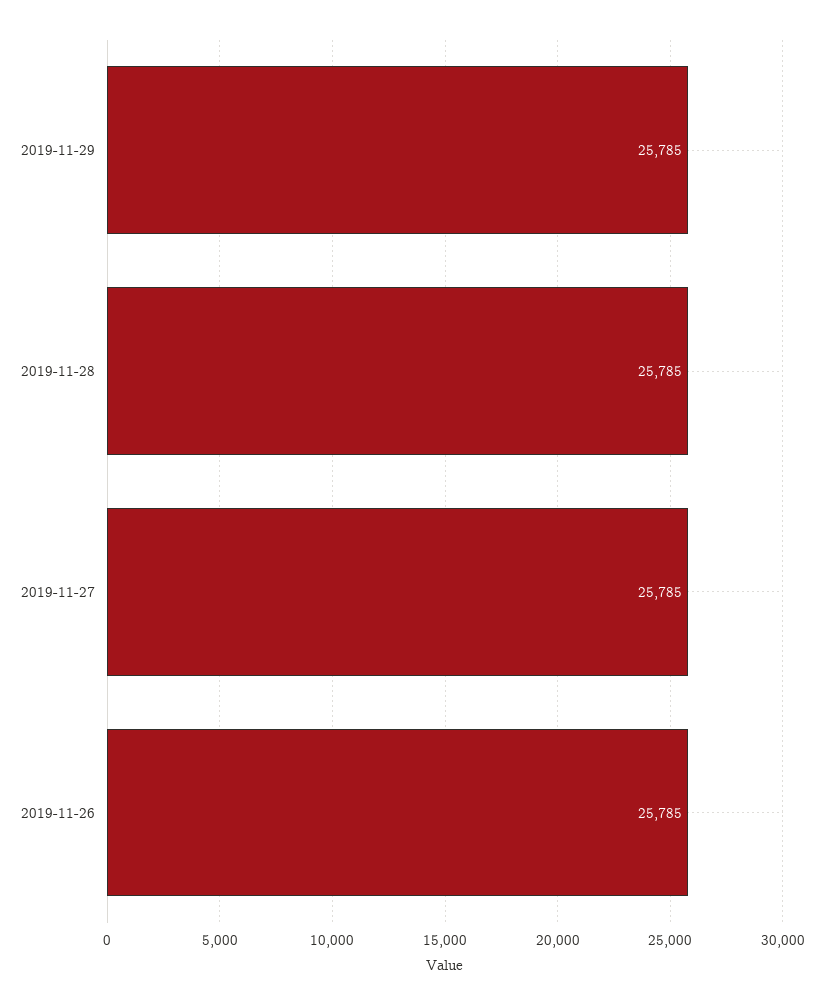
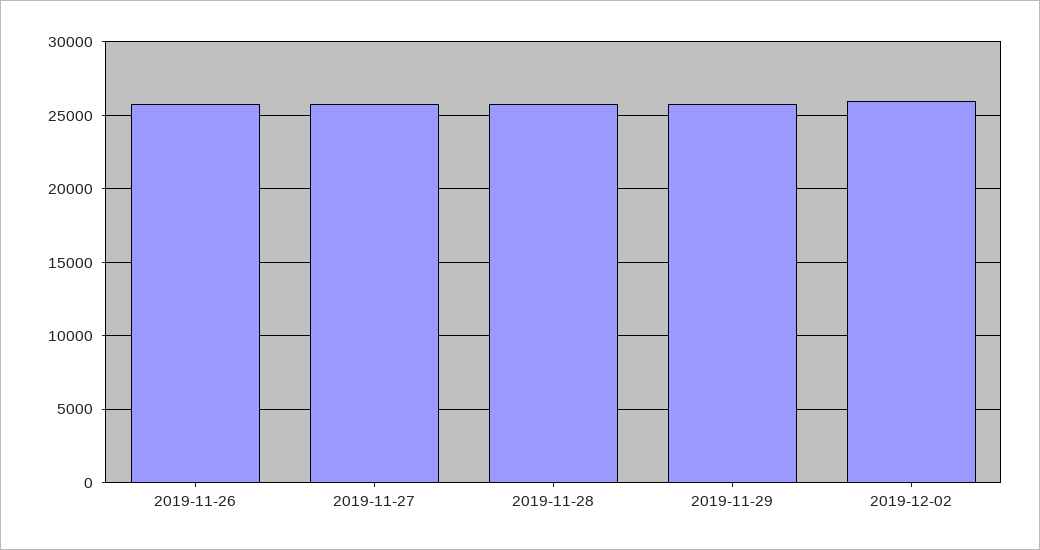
2019-12-02: none -> 26000

